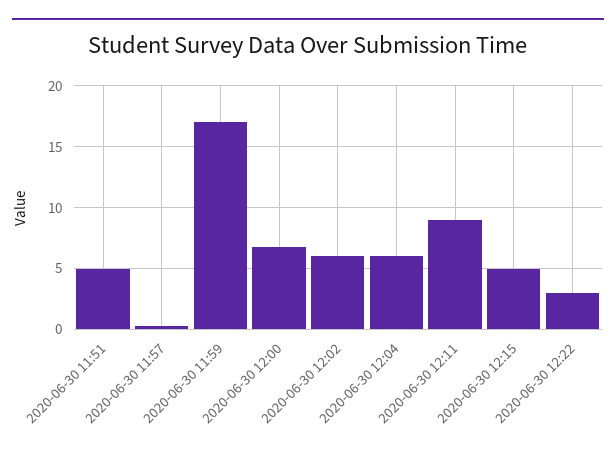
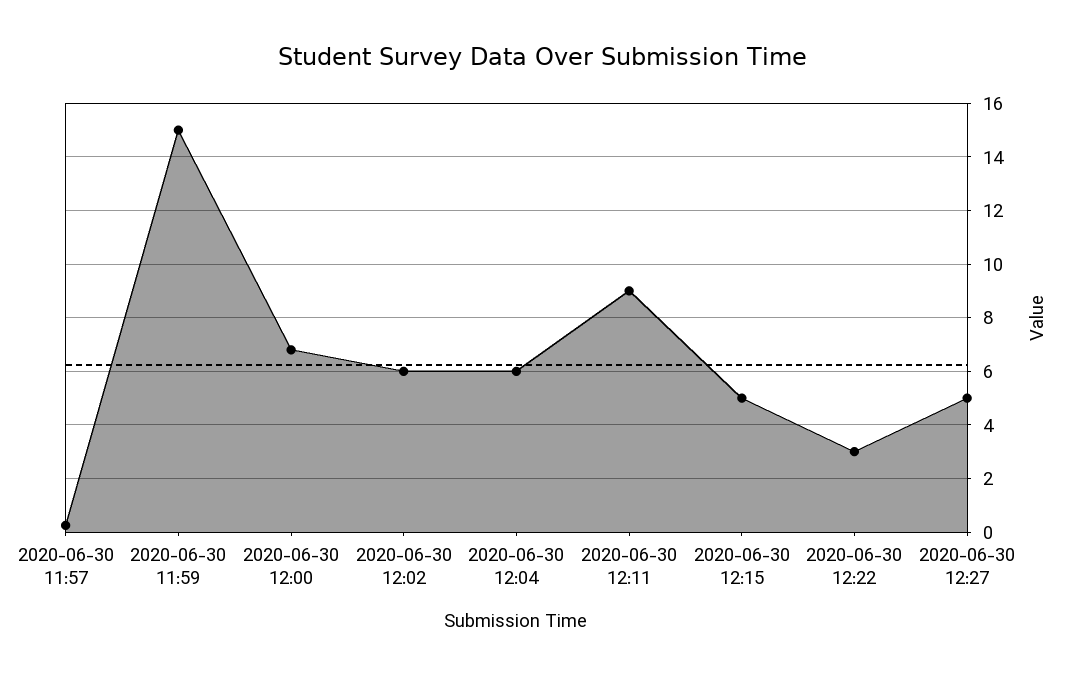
2020-06-30 11:51: 5 -> none
2020-06-30 11:59: 17 -> 15
2020-06-30 12:27: none -> 5

